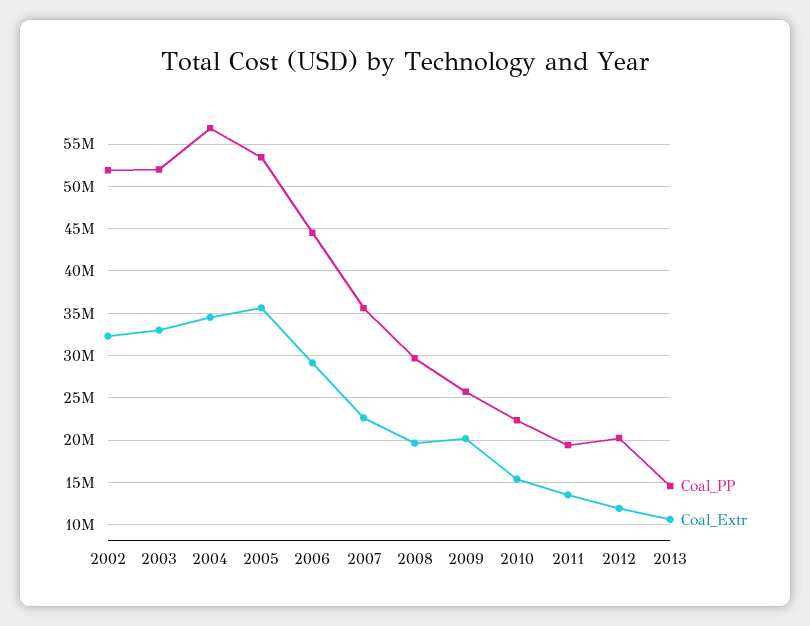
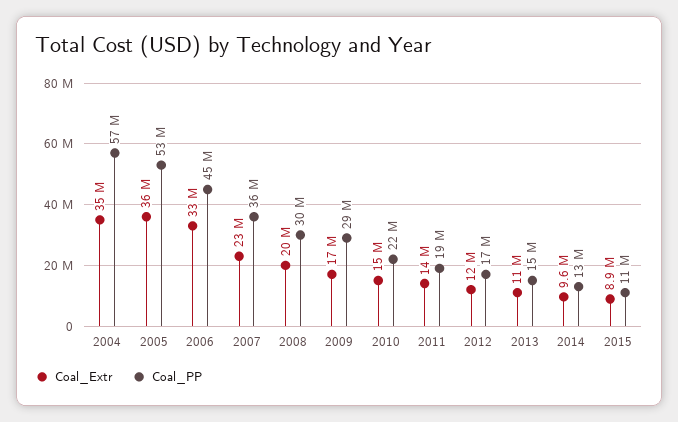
Coal_PP, 2002: 52000000 -> none
Coal_Extr, 2002: 32000000 -> none
Coal_PP, 2003: 52000000 -> none
Coal_Extr, 2003: 33000000 -> none
Coal_Extr, 2006: 29000000 -> 33000000
Coal_PP, 2009: 26000000 -> 29000000
Coal_Extr, 2009: 20000000 -> 17000000
Coal_PP, 2012: 20000000 -> 17000000
Coal_Extr, 2014: none -> 9600000
Coal_PP, 2014: none -> 13000000
Coal_Extr, 2015: none -> 8900000
Coal_PP, 2015: none -> 11000000

